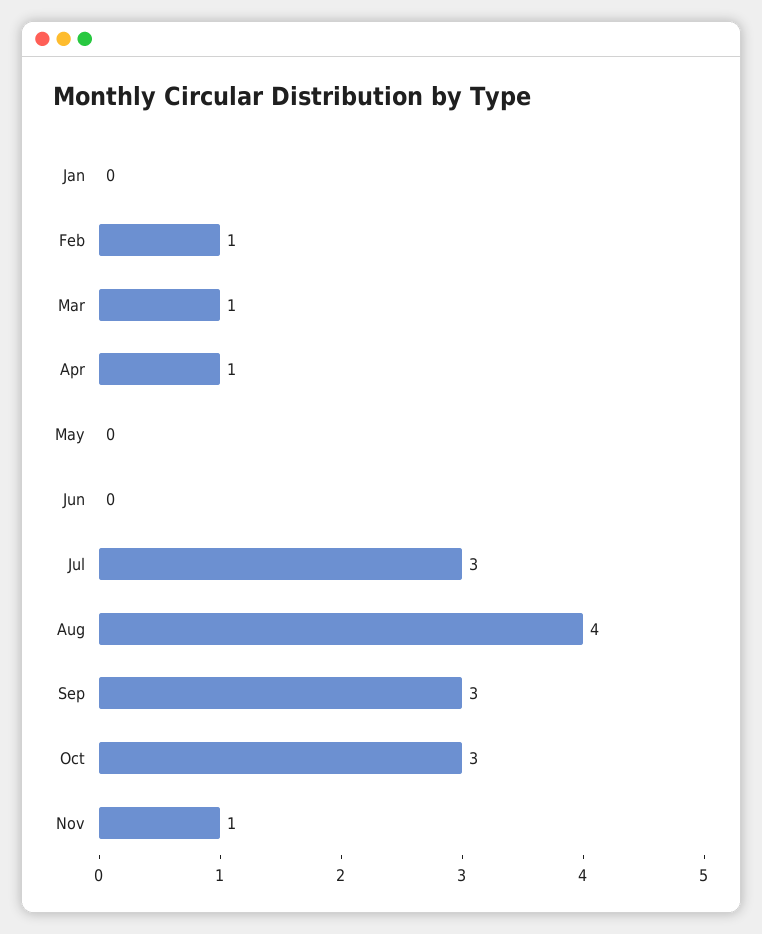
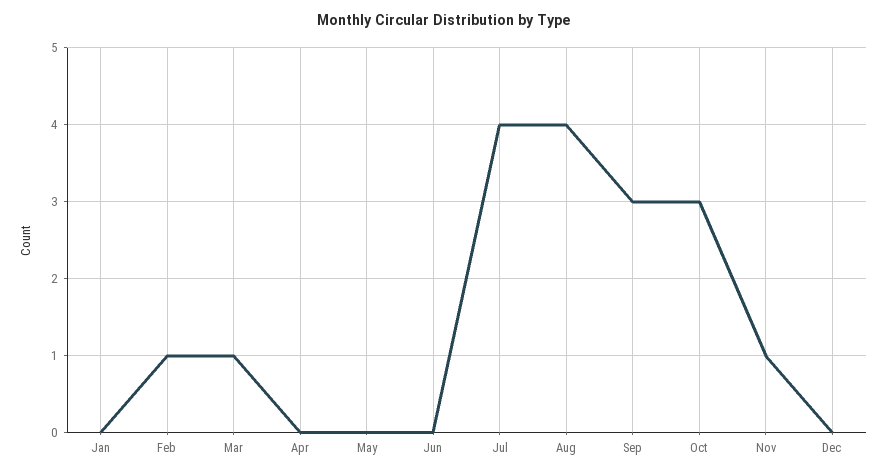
Apr: 1 -> 0
Jul: 3 -> 4
Dec: none -> 0

